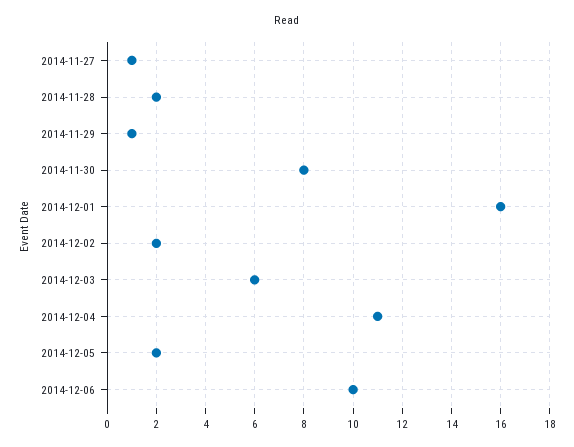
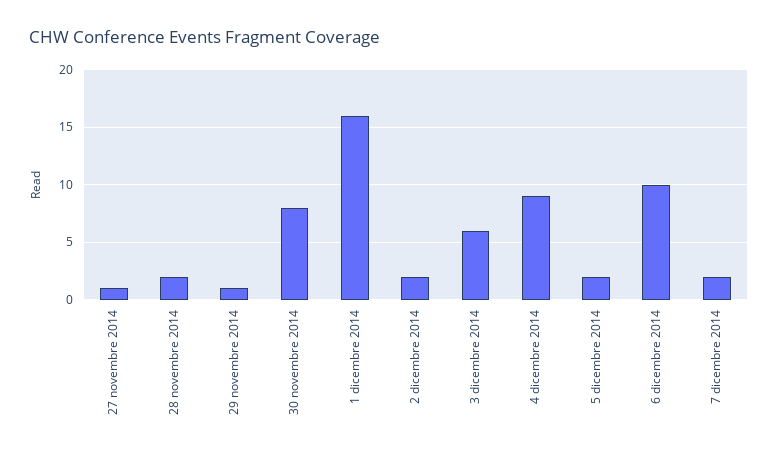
2014-12-04: 11 -> 9
7 dicembre 2014: none -> 2

